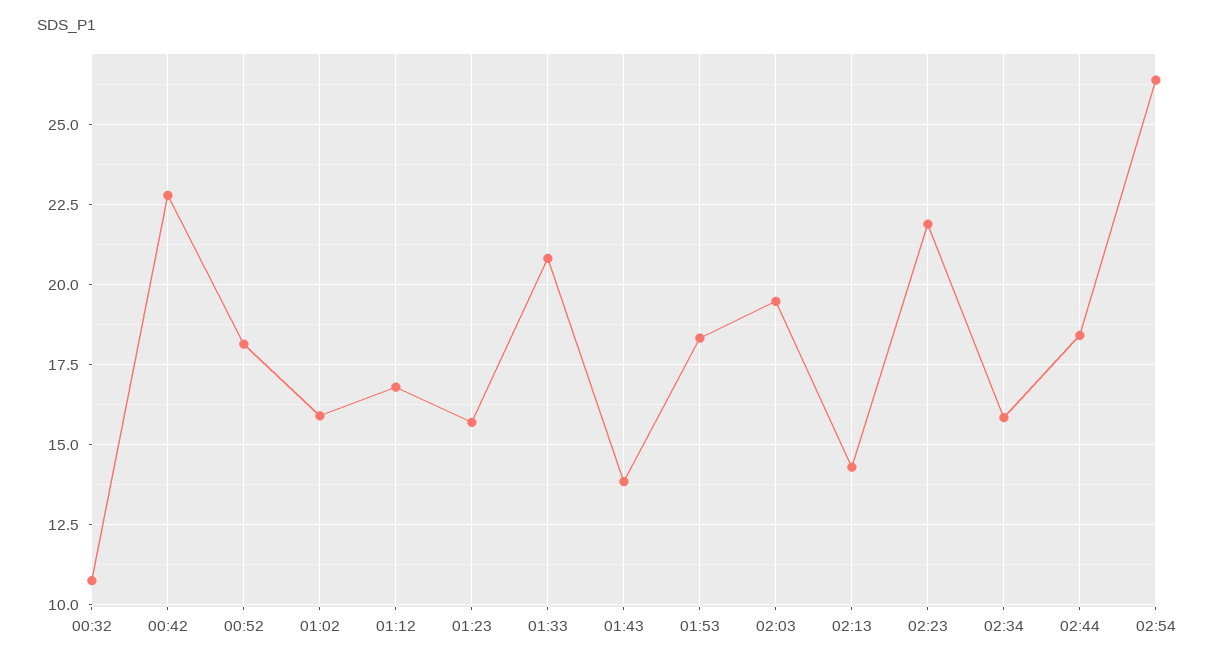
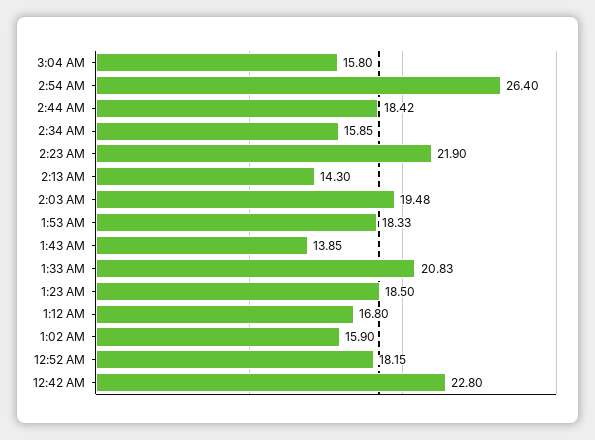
00:32: 10.75 -> none
01:23: 15.75 -> 18.5
3:04 AM: none -> 15.8

